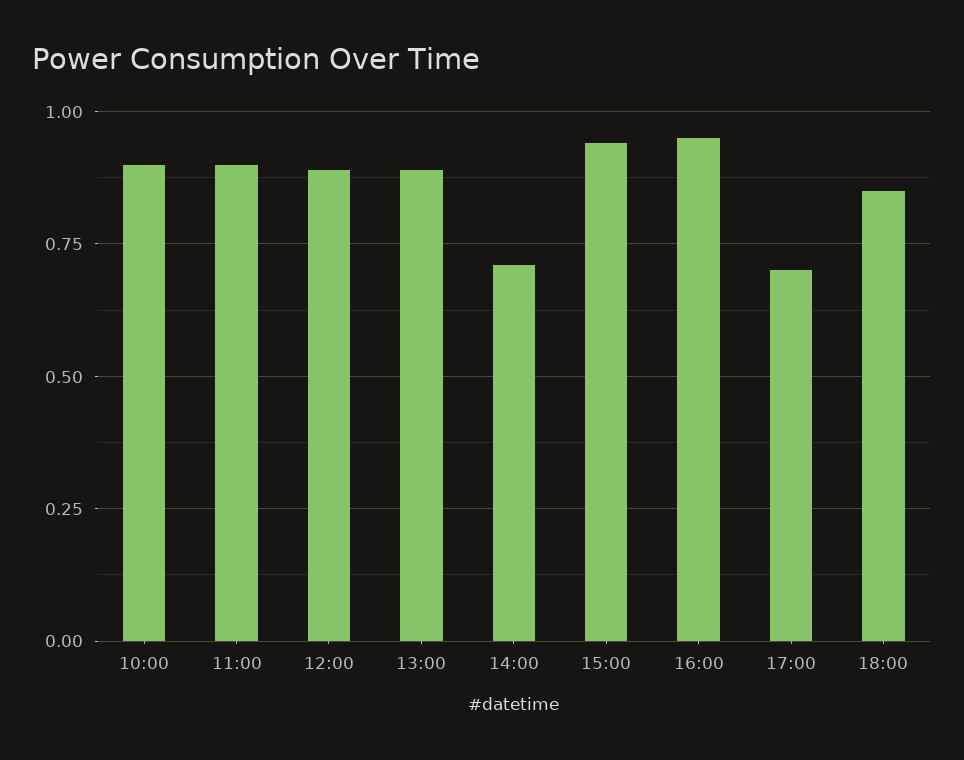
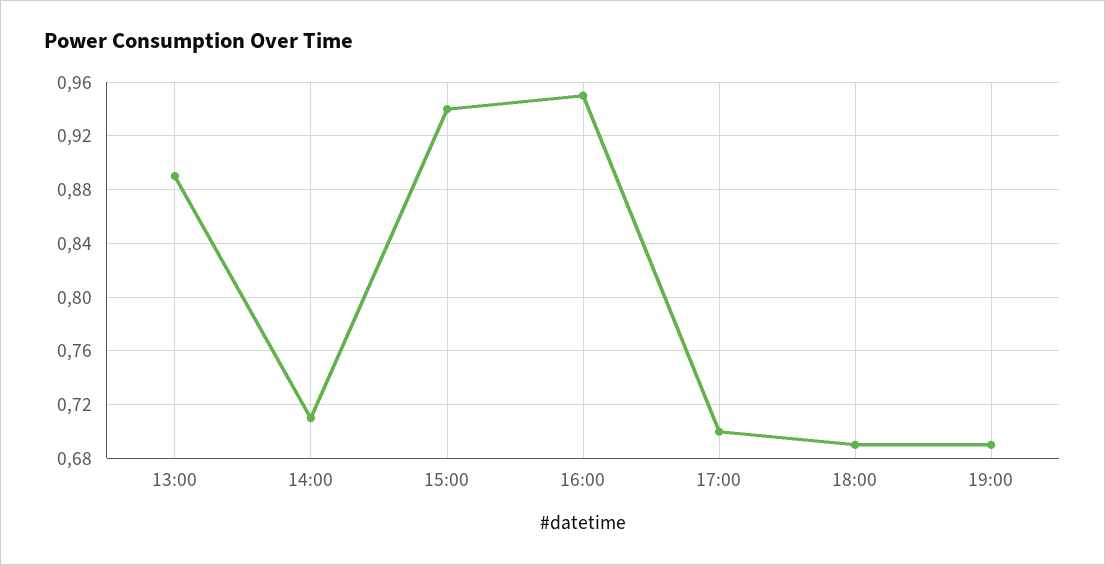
10:00: 0.9 -> none
11:00: 0.9 -> none
12:00: 0.9 -> none
18:00: 0.85 -> 0.69
19:00: none -> 0.69

